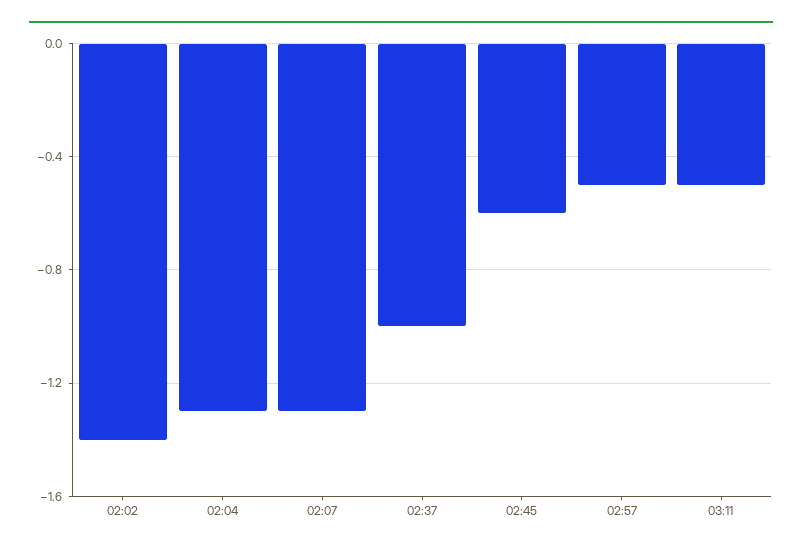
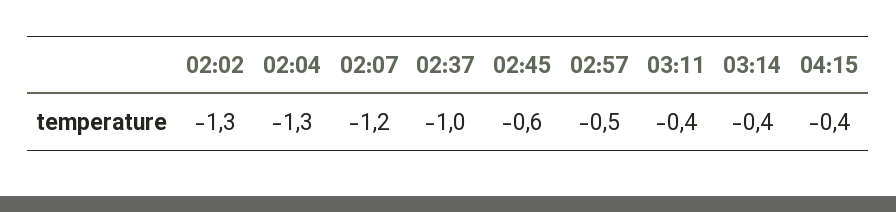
02:02: -1.4 -> -1.3
02:07: -1.3 -> -1.2
03:11: -0.5 -> -0.4
03:14: none -> -0.4
04:15: none -> -0.4

